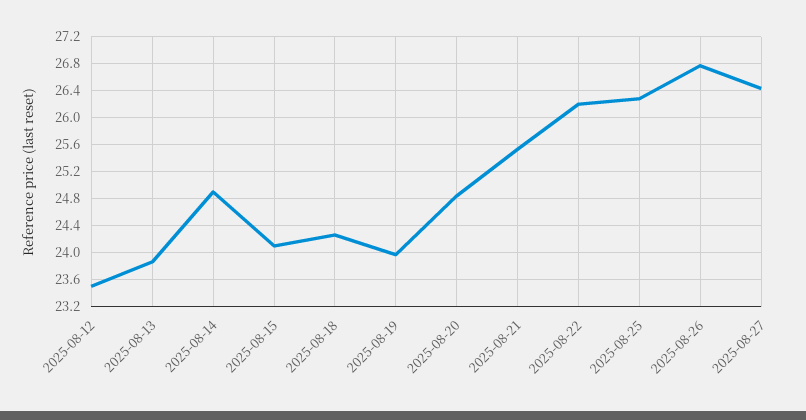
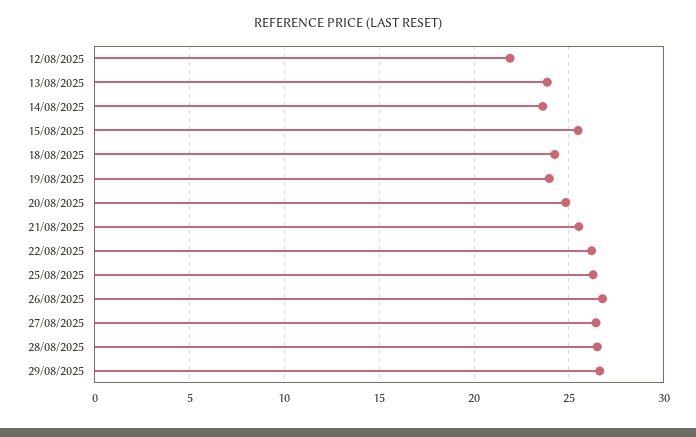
2025-08-12: 23.5 -> 22
2025-08-14: 24.9 -> 23.5
2025-08-15: 24.1 -> 25.5
28/08/2025: none -> 26.5
29/08/2025: none -> 26.5

